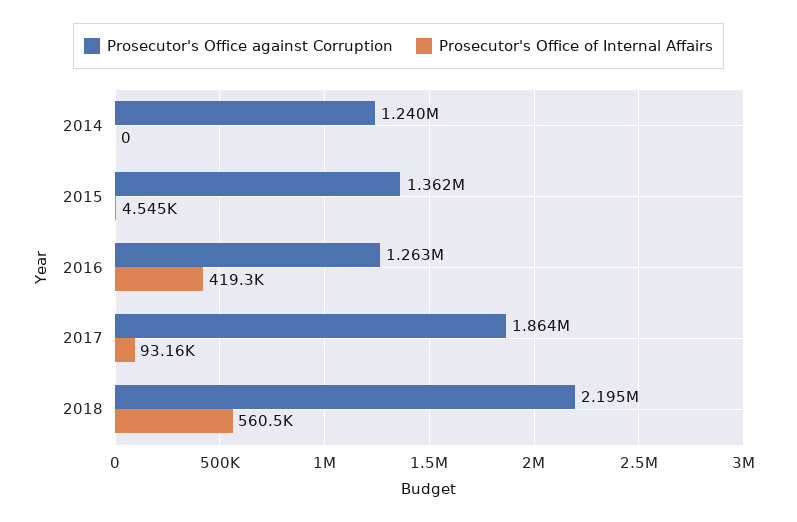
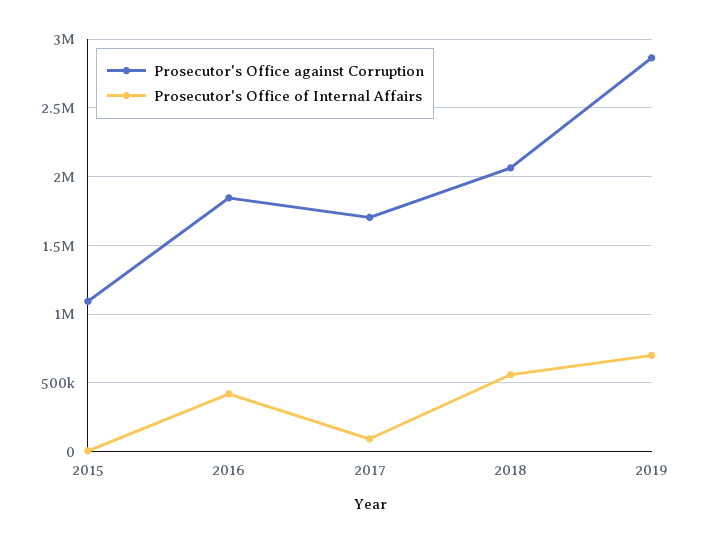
Prosecutor's Office against Corruption, 2014: 1240000 -> none
Prosecutor's Office of Internal Affairs, 2014: 0 -> none
Prosecutor's Office against Corruption, 2015: 1362000 -> 1100000
Prosecutor's Office against Corruption, 2016: 1263000 -> 1850000
Prosecutor's Office against Corruption, 2017: 1864000 -> 1700000
Prosecutor's Office against Corruption, 2018: 2195000 -> 2050000
Prosecutor's Office against Corruption, 2019: none -> 2850000
Prosecutor's Office of Internal Affairs, 2019: none -> 700000

